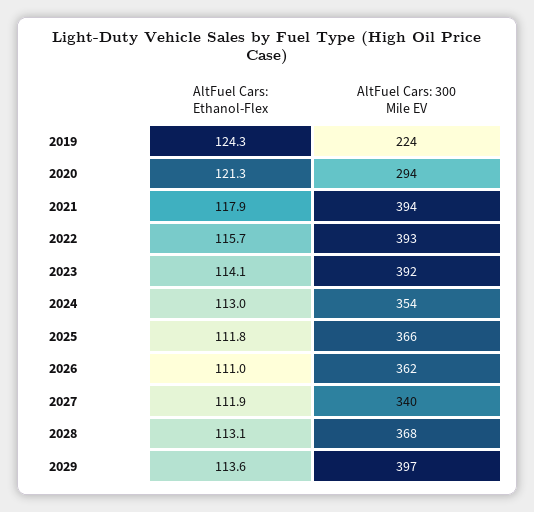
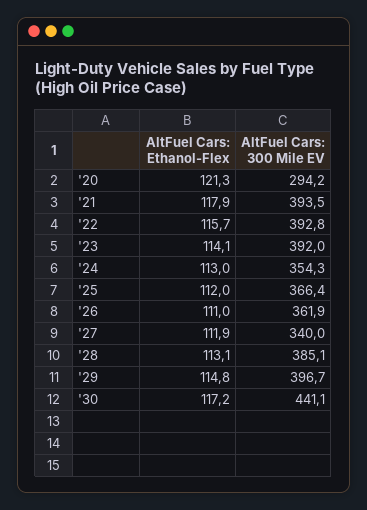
AltFuel Cars: Ethanol-Flex, 2019: 124.3 -> none
AltFuel Cars: 300 Mile EV, 2019: 224 -> none
AltFuel Cars: Ethanol-Flex, 2025: 111.8 -> 112
AltFuel Cars: 300 Mile EV, 2028: 368 -> 385.1
AltFuel Cars: Ethanol-Flex, 2029: 113.6 -> 114.8
AltFuel Cars: Ethanol-Flex, '30: none -> 117.2
AltFuel Cars: 300 Mile EV, '30: none -> 441.1

